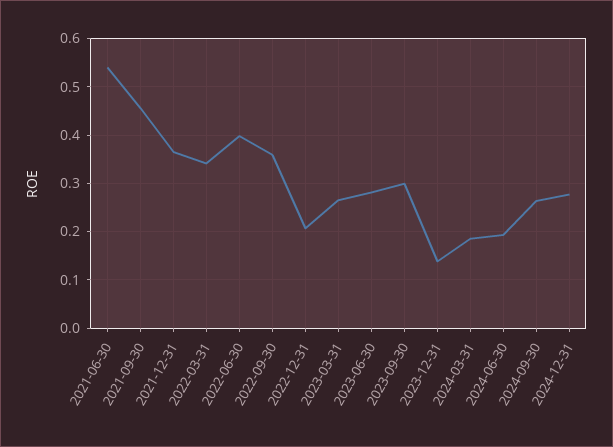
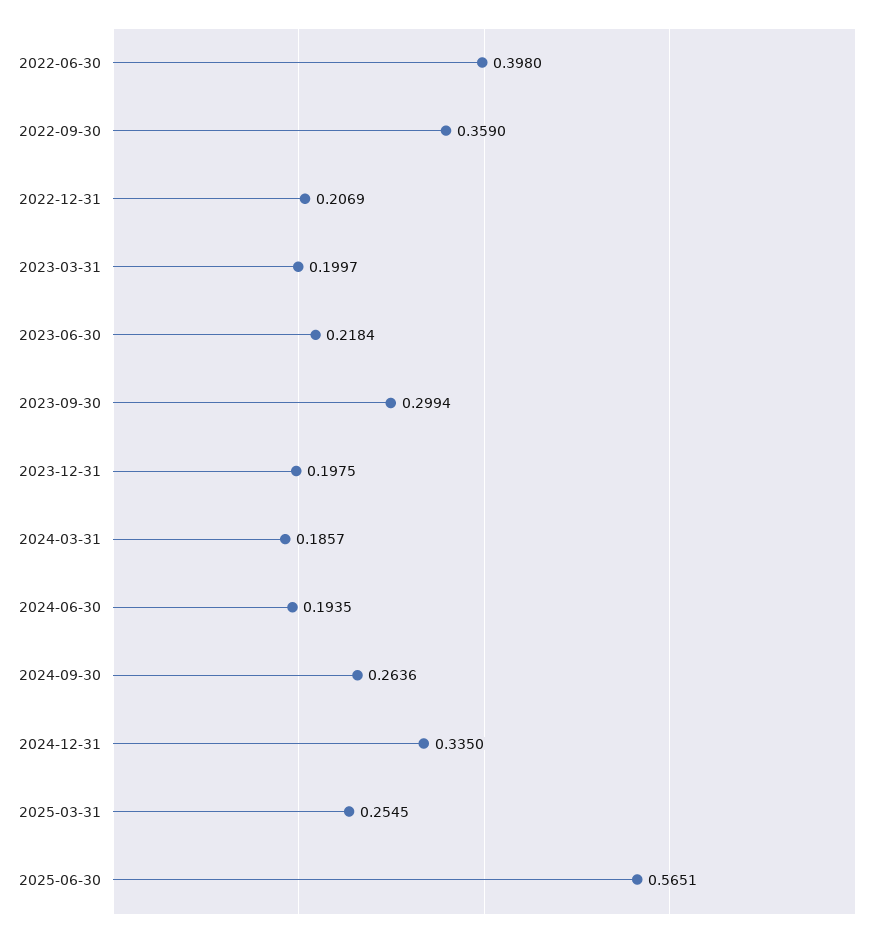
2021-06-30: 0.54 -> none
2021-09-30: 0.46 -> none
2021-12-31: 0.36 -> none
2022-03-31: 0.34 -> none
2023-03-31: 0.26 -> 0.1997
2023-06-30: 0.28 -> 0.2184
2023-12-31: 0.14 -> 0.1975
2024-12-31: 0.28 -> 0.335
2025-03-31: none -> 0.2545
2025-06-30: none -> 0.5651

